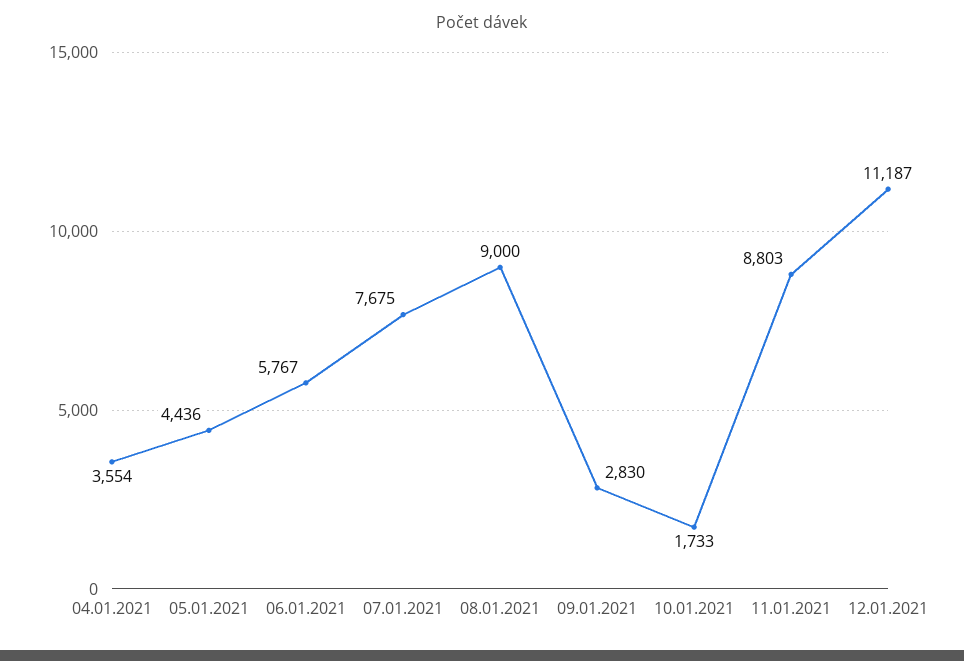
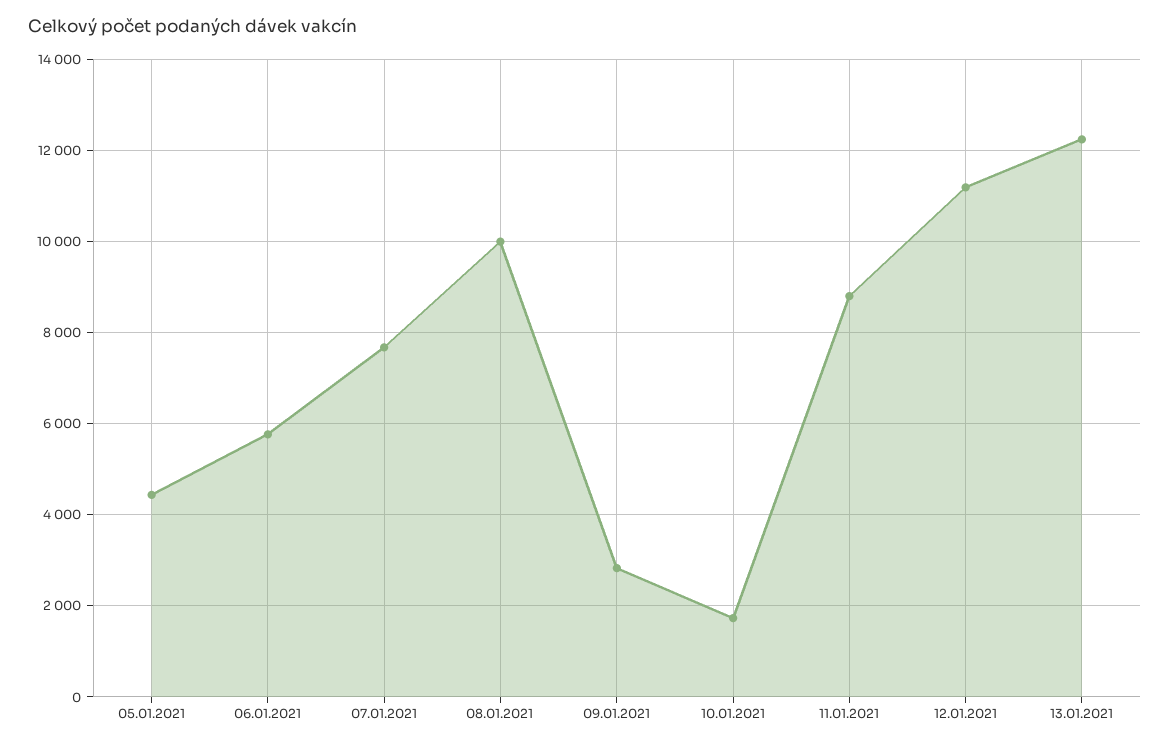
04.01.2021: 3554 -> none
08.01.2021: 9000 -> 10000
13.01.2021: none -> 12200

